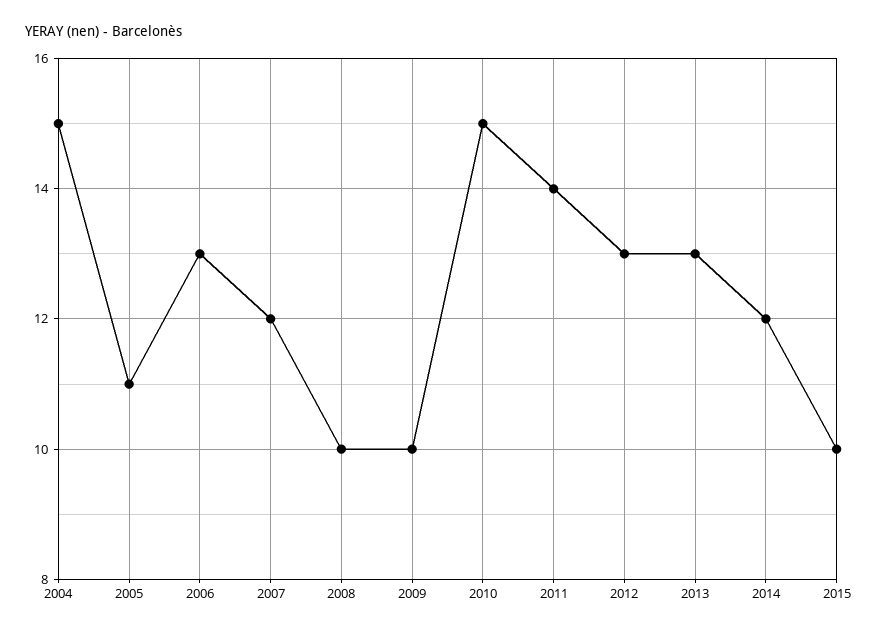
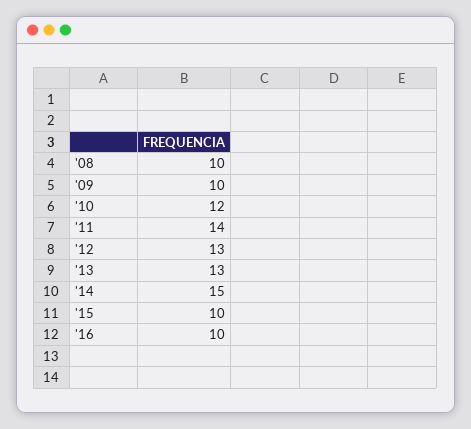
2004: 15 -> none
2005: 11 -> none
2006: 13 -> none
2007: 12 -> none
2010: 15 -> 12
2014: 12 -> 15
'16: none -> 10

